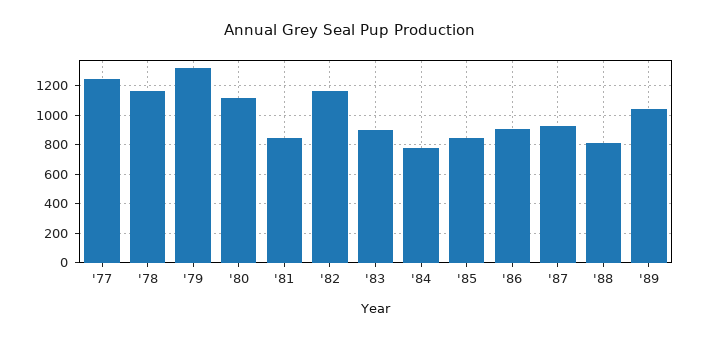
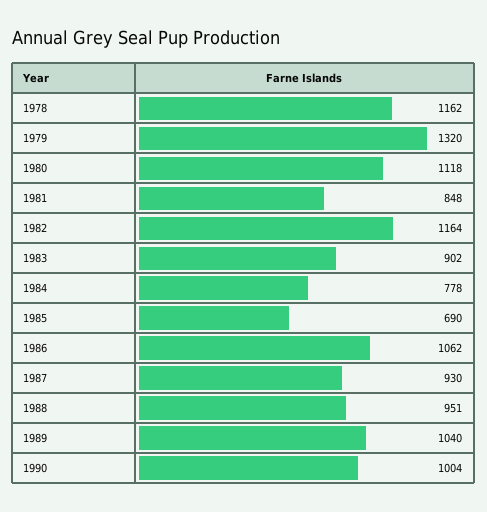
'77: 1250 -> none
'85: 850 -> 690
'86: 900 -> 1062
'88: 800 -> 951
1990: none -> 1004

